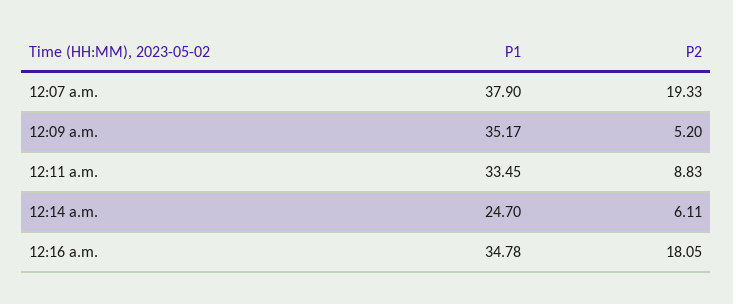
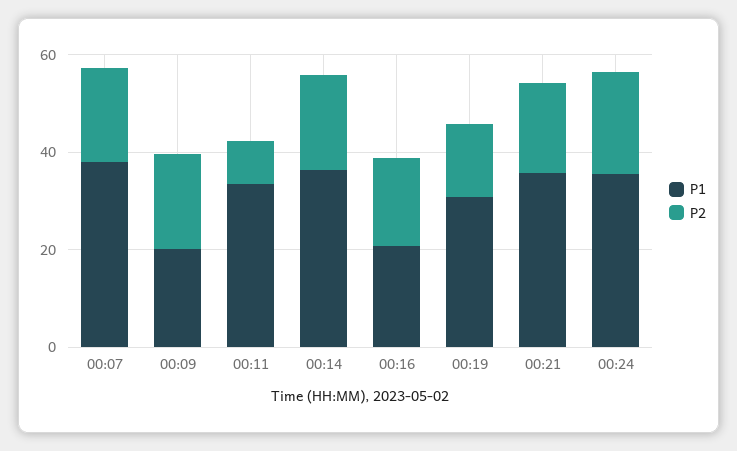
P1, 12:09 a.m.: 35.17 -> 20
P2, 12:09 a.m.: 5.2 -> 20
P1, 12:14 a.m.: 24.7 -> 35
P2, 12:14 a.m.: 6.11 -> 20
P1, 12:16 a.m.: 34.78 -> 20
P1, 00:19: none -> 30
P2, 00:19: none -> 15
P1, 00:21: none -> 35
P2, 00:21: none -> 20
P1, 00:24: none -> 35
P2, 00:24: none -> 20

